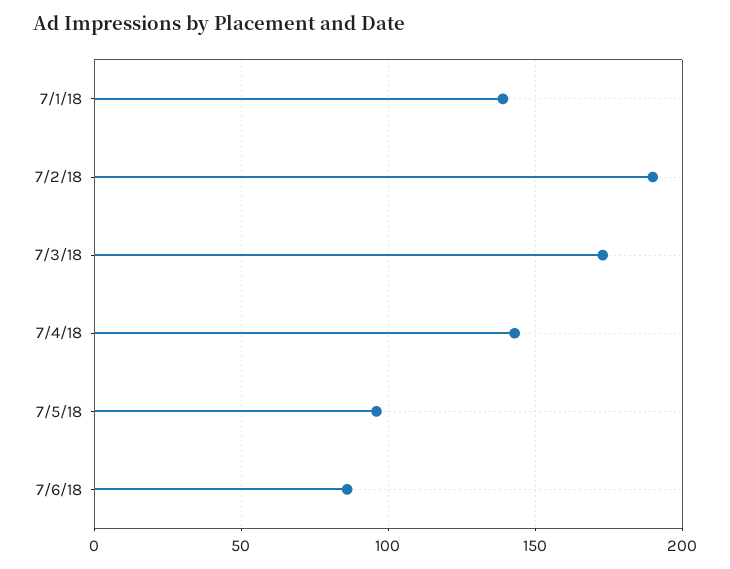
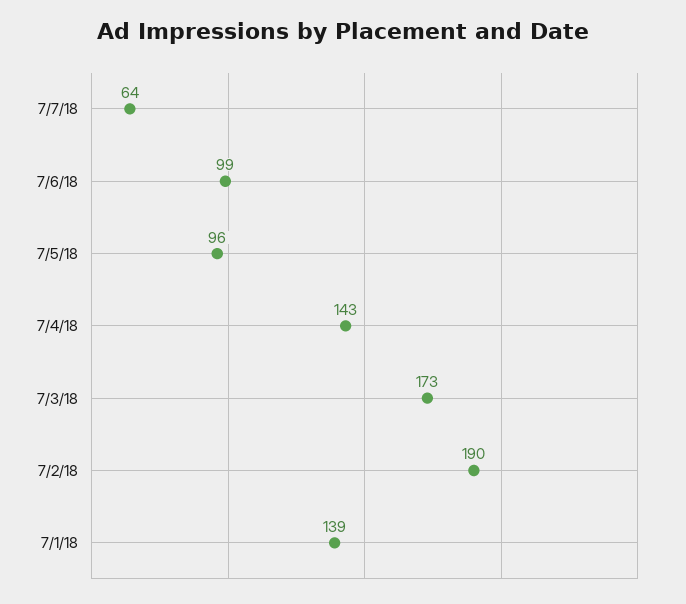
7/6/18: 85 -> 99
7/7/18: none -> 64

